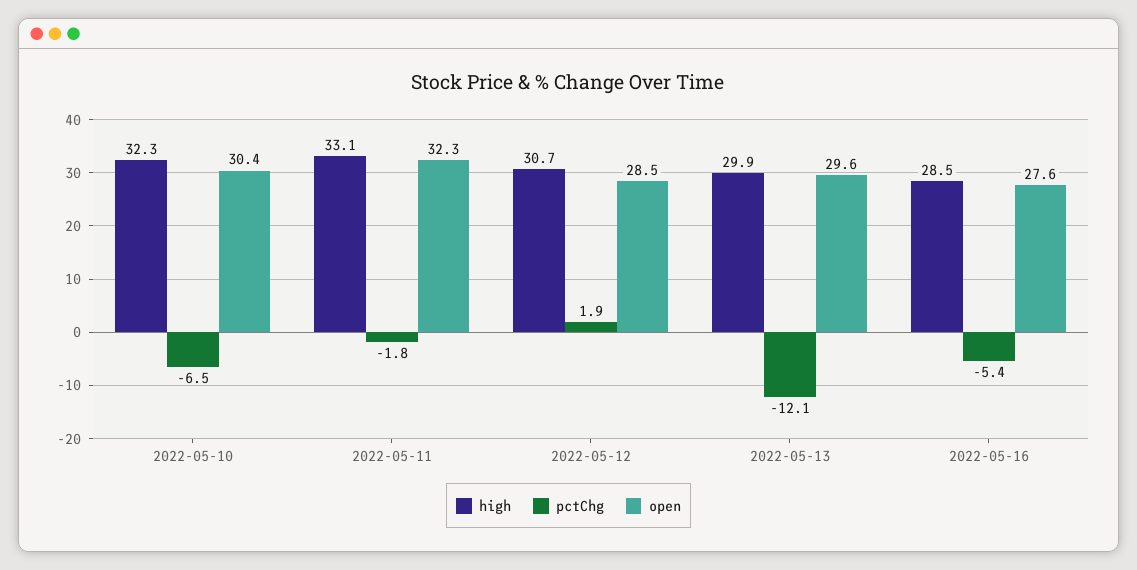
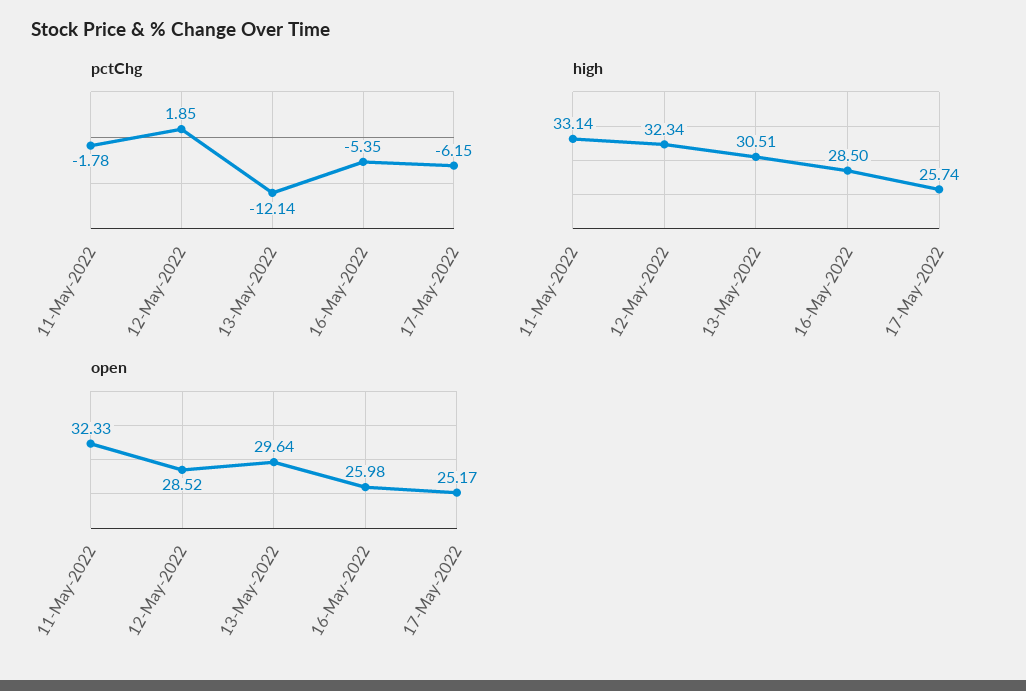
high, 2022-05-10: 32.3 -> none
pctChg, 2022-05-10: -6.5 -> none
open, 2022-05-10: 30.4 -> none
high, 2022-05-12: 30.7 -> 32.34
high, 2022-05-13: 29.9 -> 30.51
open, 2022-05-16: 27.6 -> 25.98
pctChg, 17-May-2022: none -> -6.15
high, 17-May-2022: none -> 25.74
open, 17-May-2022: none -> 25.17

